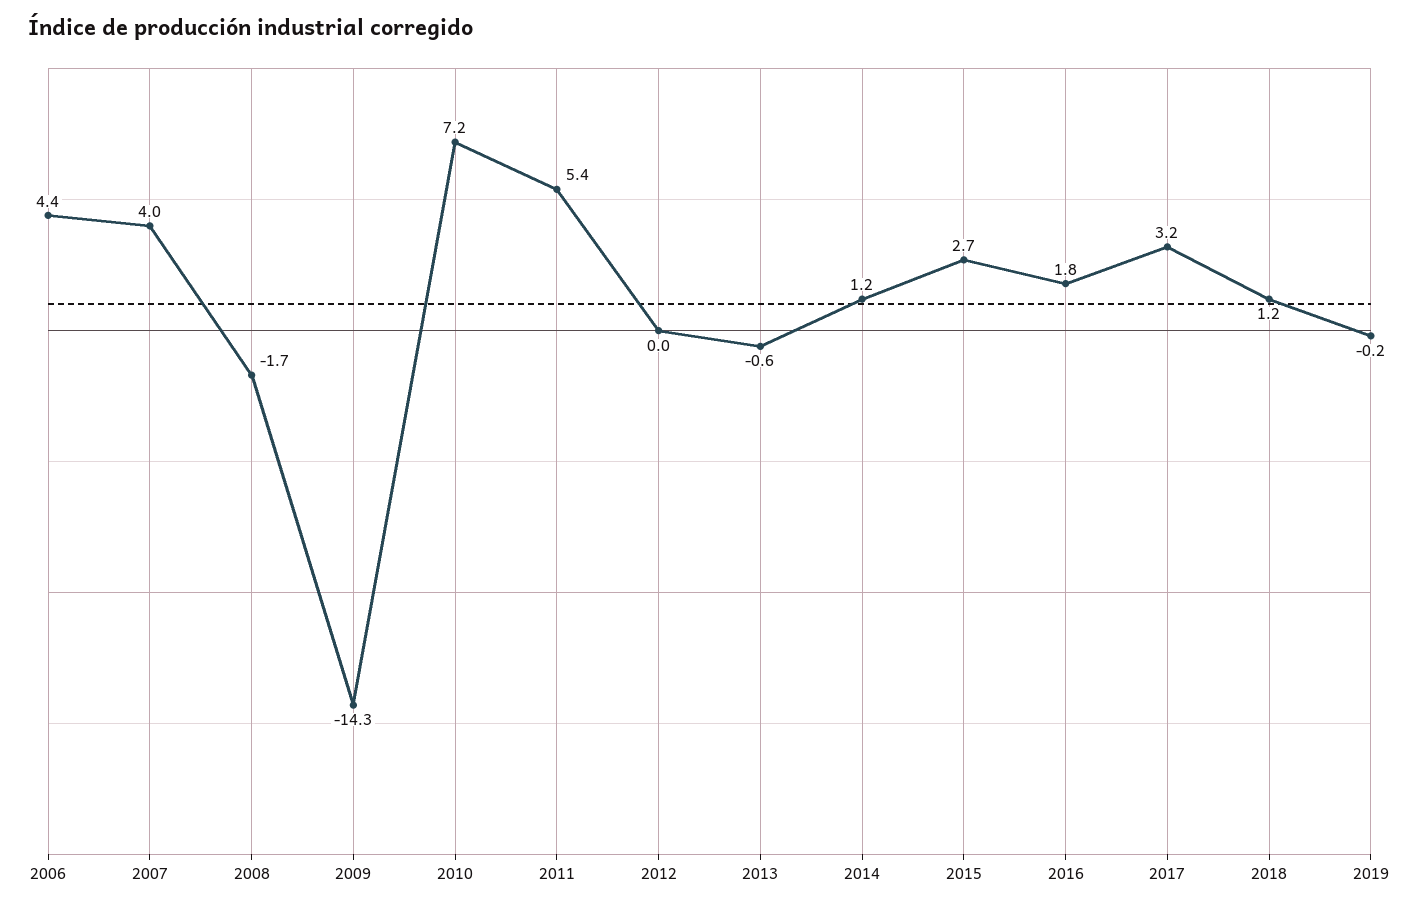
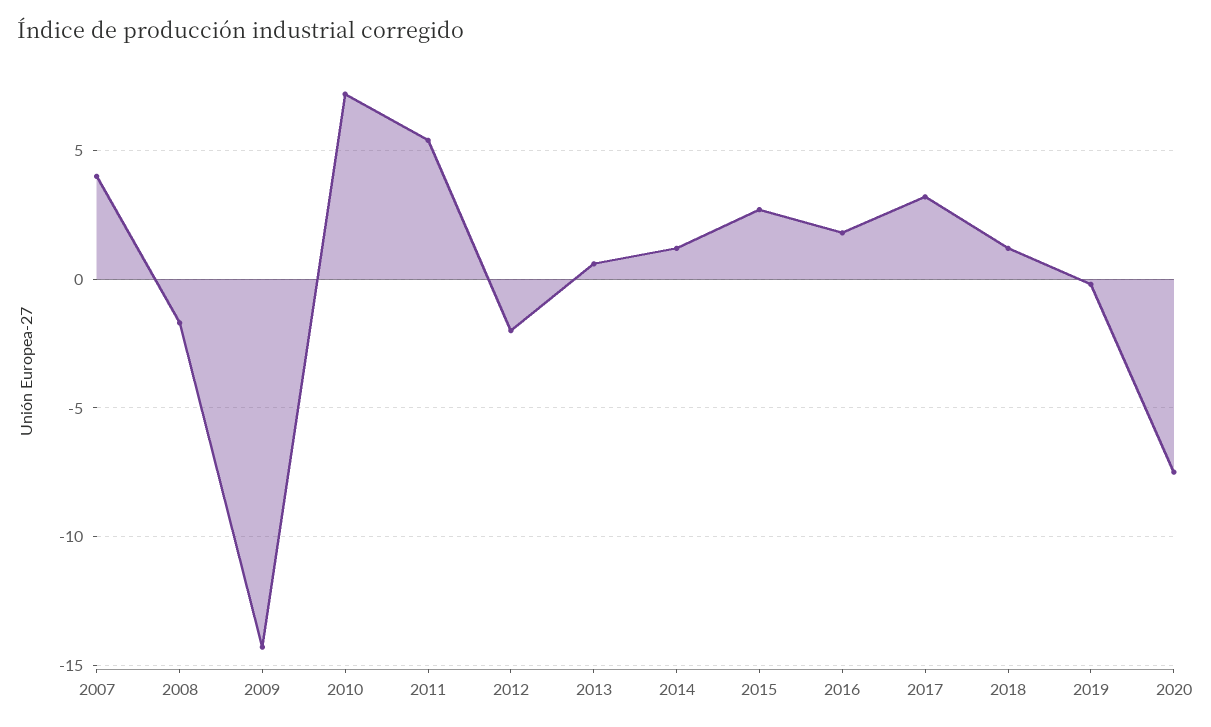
2006: 4.4 -> none
2012: 0 -> -2
2013: -0.6 -> 0.5
2020: none -> -7.5

